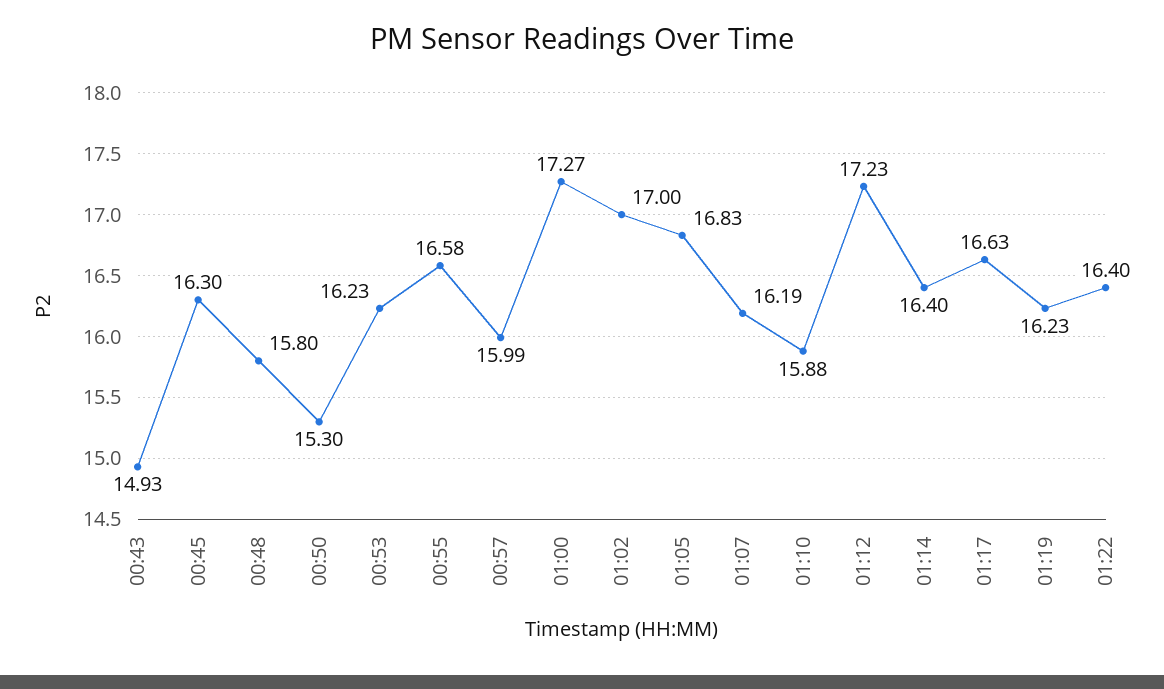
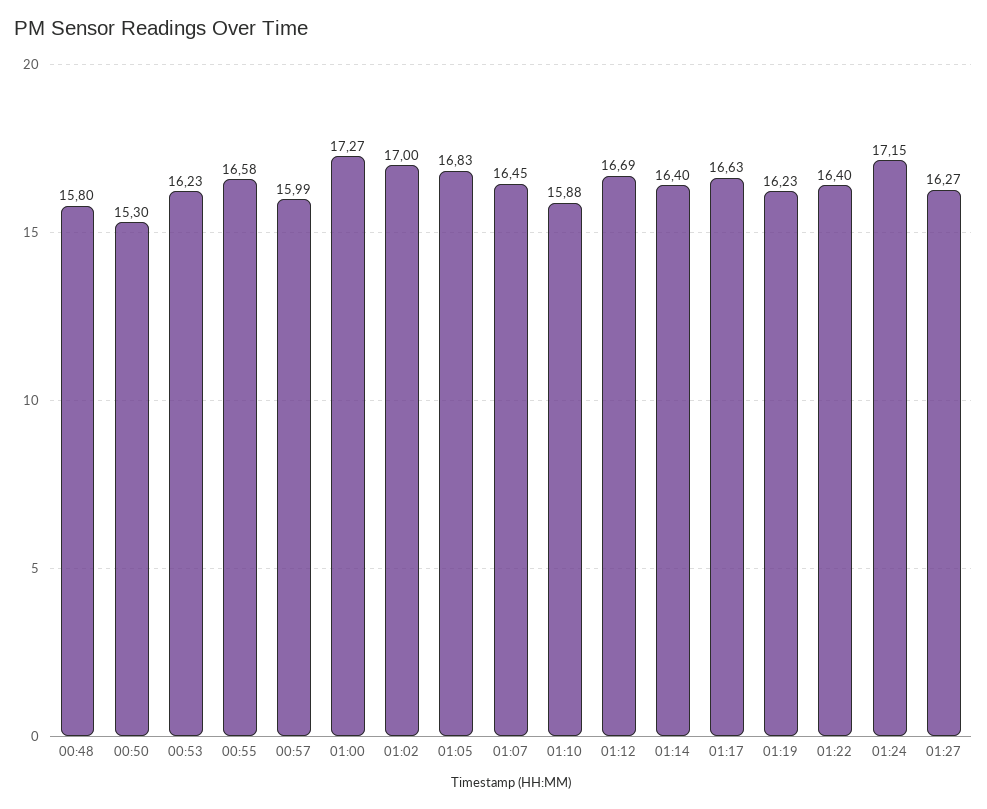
00:43: 14.93 -> none
00:45: 16.3 -> none
01:07: 16.19 -> 16.45
01:12: 17.23 -> 16.69
01:24: none -> 17.15
01:27: none -> 16.27

